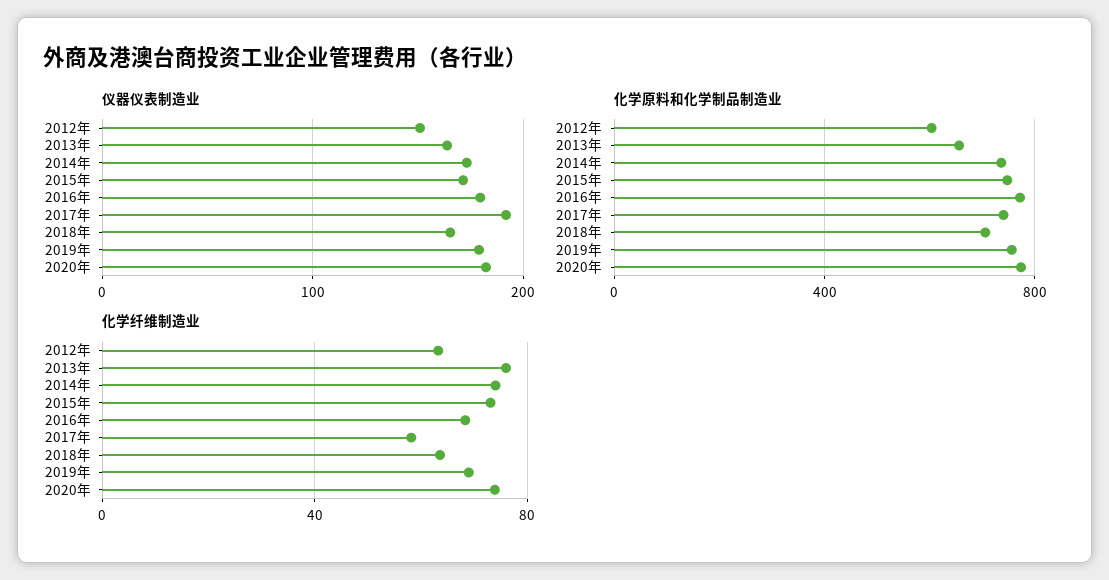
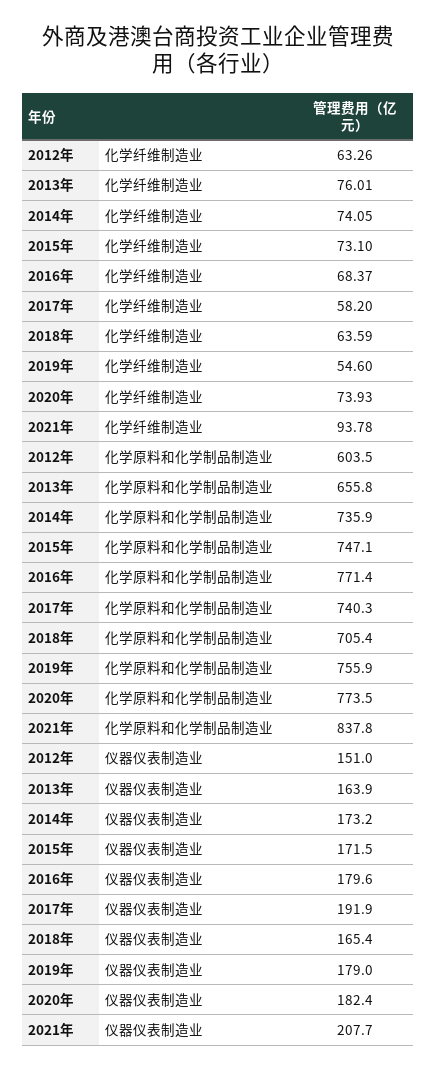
化学纤维制造业, 2019年: 70 -> 54.6
化学纤维制造业, 2021年: none -> 93.78
化学原料和化学制品制造业, 2021年: none -> 837.8
仪器仪表制造业, 2021年: none -> 207.7

